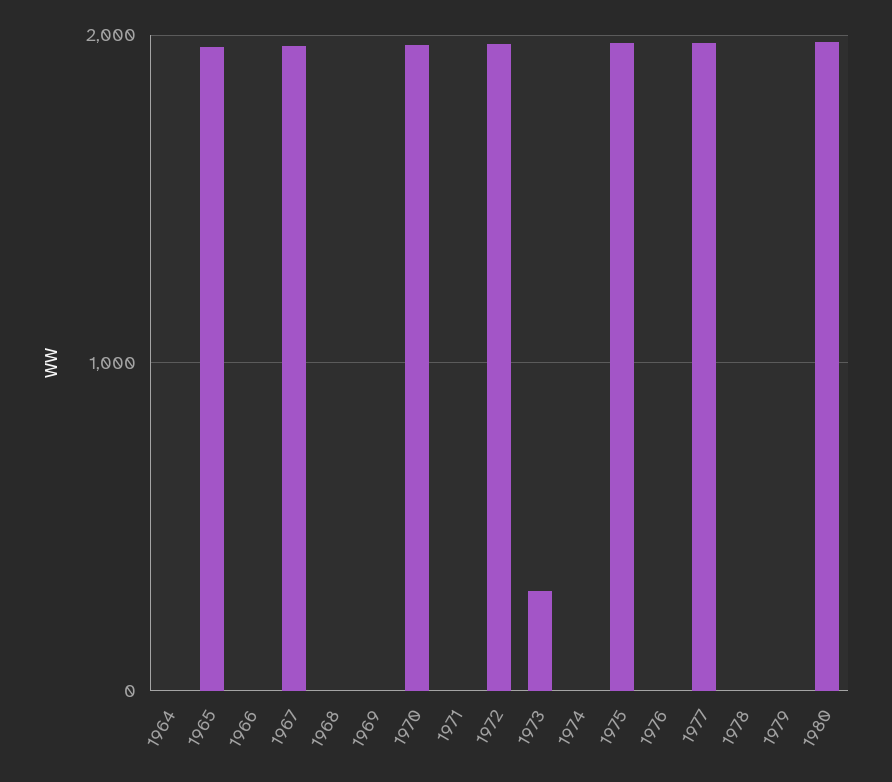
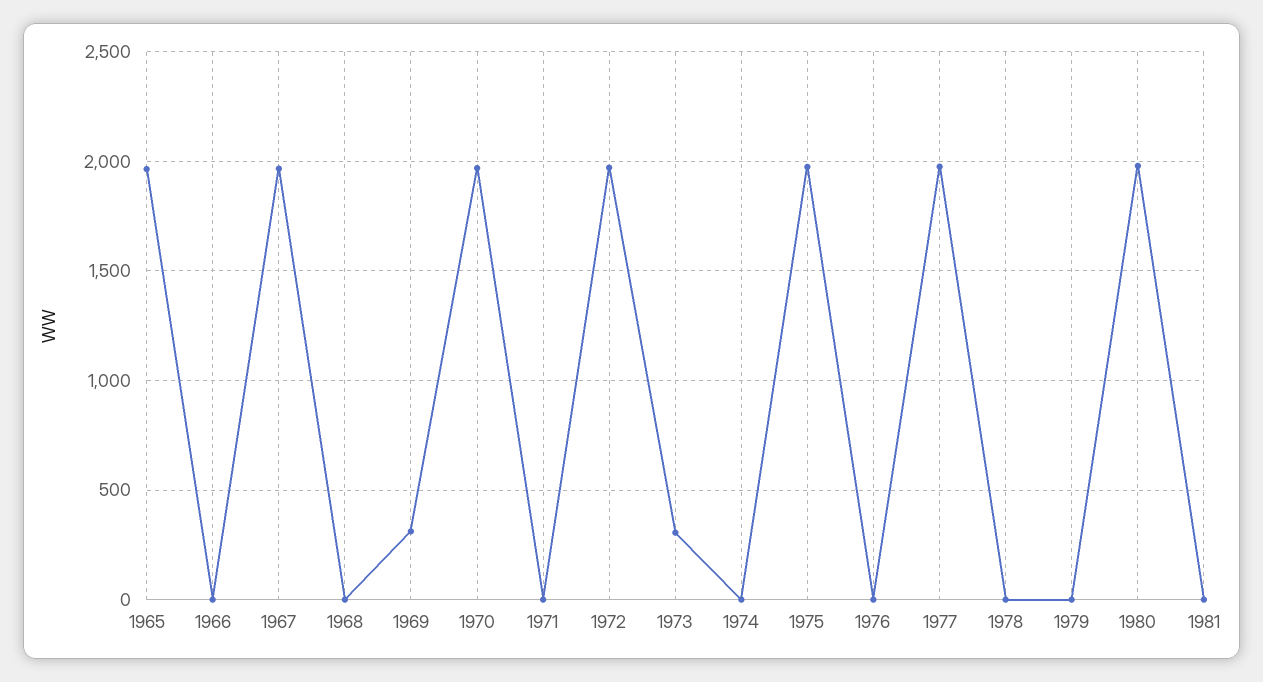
1964: 0 -> none
1969: 0 -> 300
1981: none -> 0

